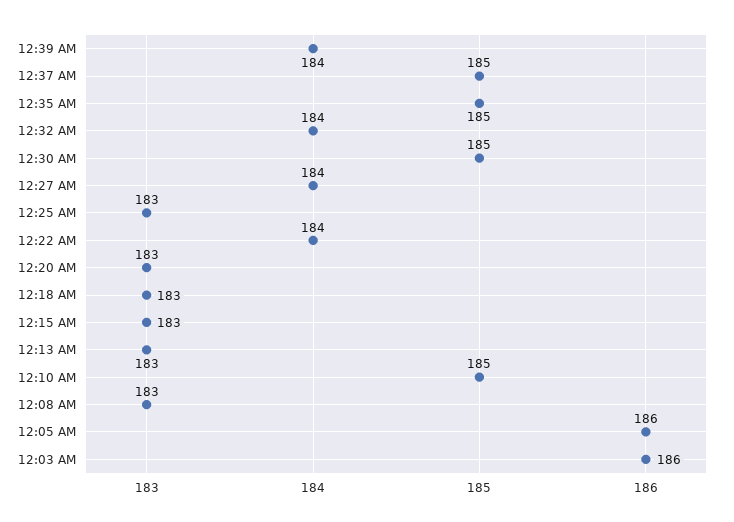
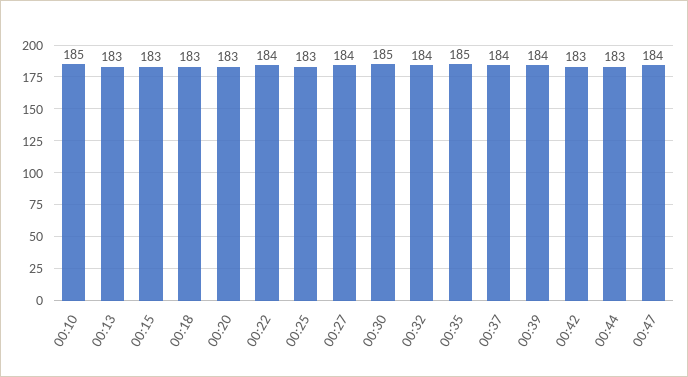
12:37 AM: 185 -> 184
12:08 AM: 183 -> none
12:05 AM: 186 -> none
12:03 AM: 186 -> none
00:42: none -> 183
00:44: none -> 183
00:47: none -> 184

